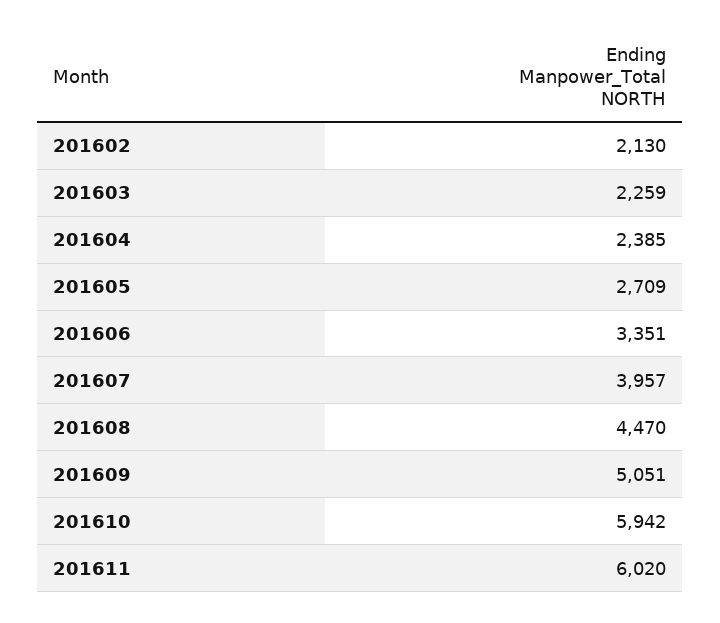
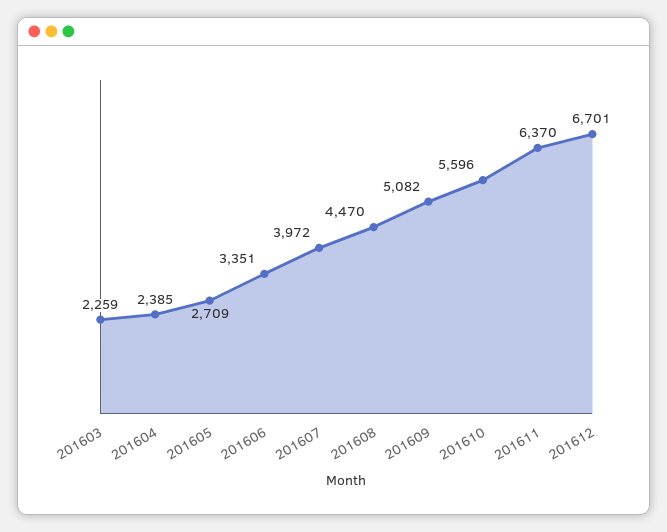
201602: 2130 -> none
201607: 3957 -> 3972
201609: 5051 -> 5082
201610: 5942 -> 5596
201611: 6020 -> 6370
201612: none -> 6701

